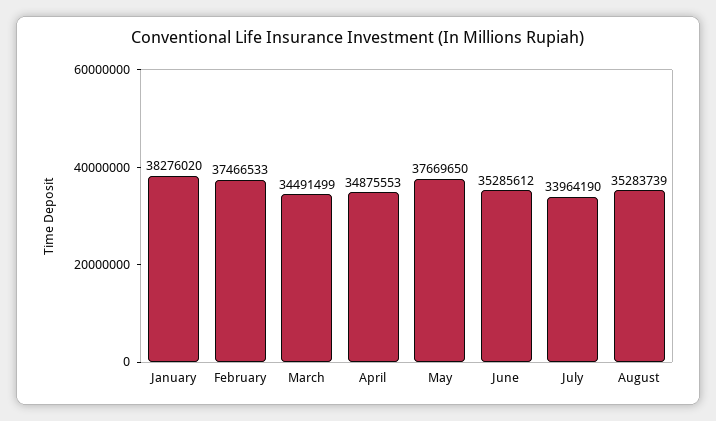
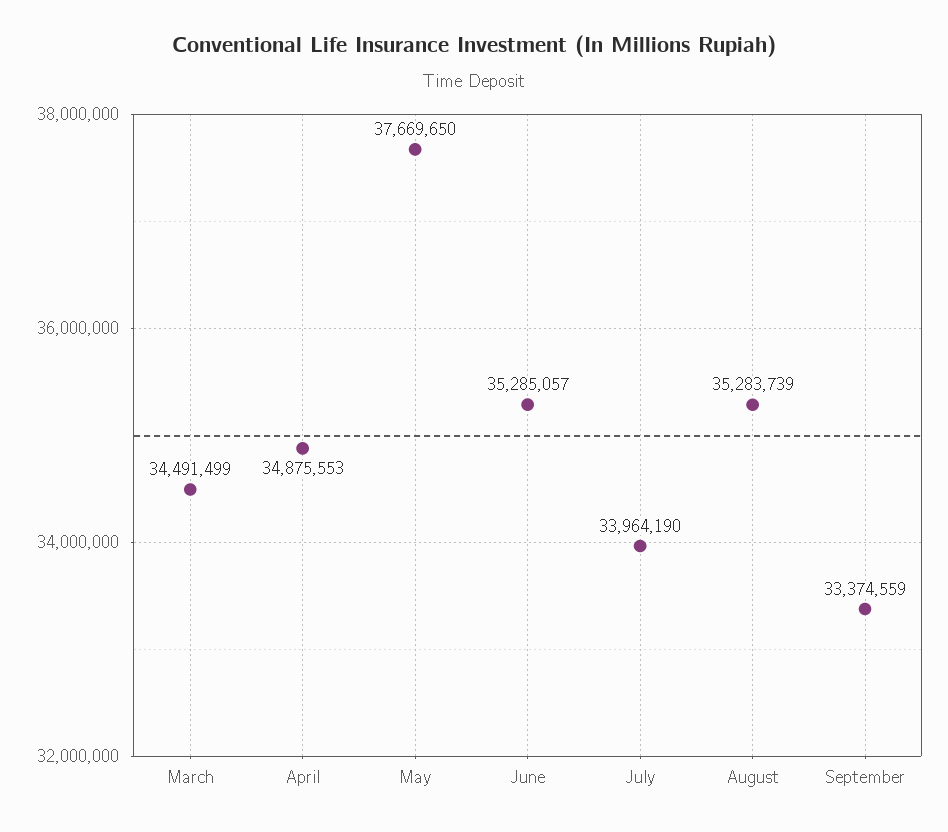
January: 38276020 -> none
February: 37466533 -> none
June: 35285612 -> 35285057
September: none -> 33374559

